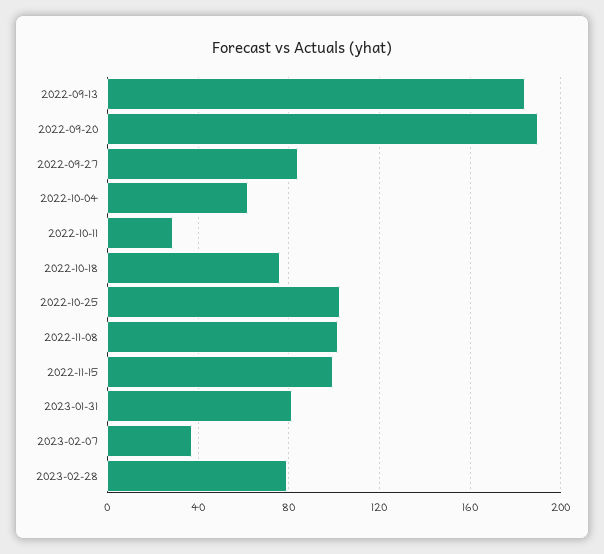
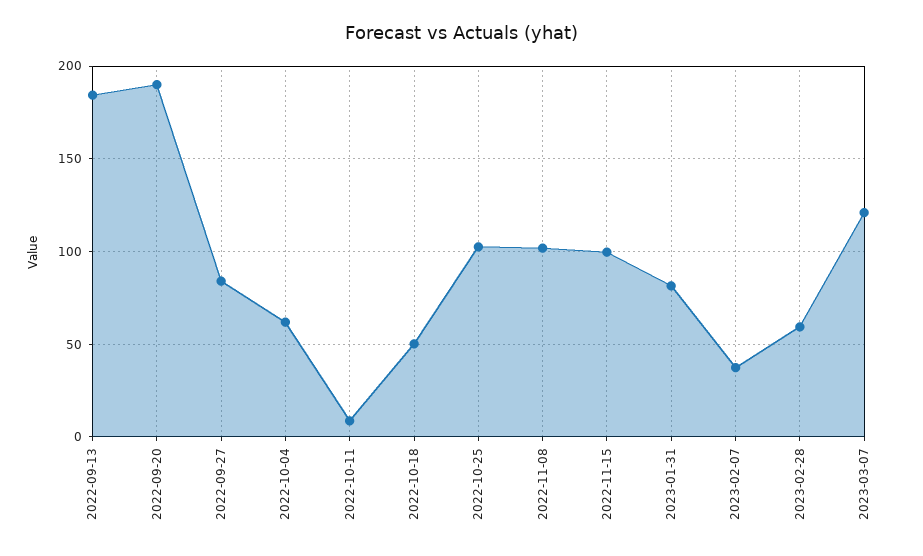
2022-10-11: 30 -> 10
2022-10-18: 75 -> 50
2023-02-28: 80 -> 60
2023-03-07: none -> 120

